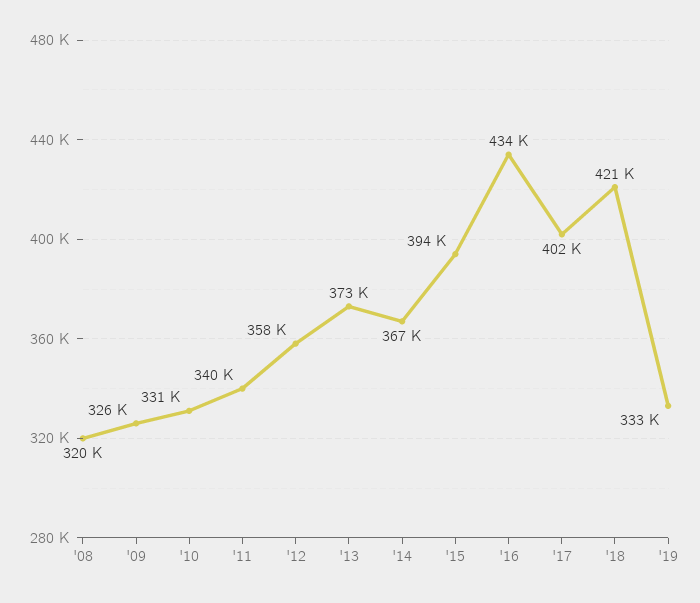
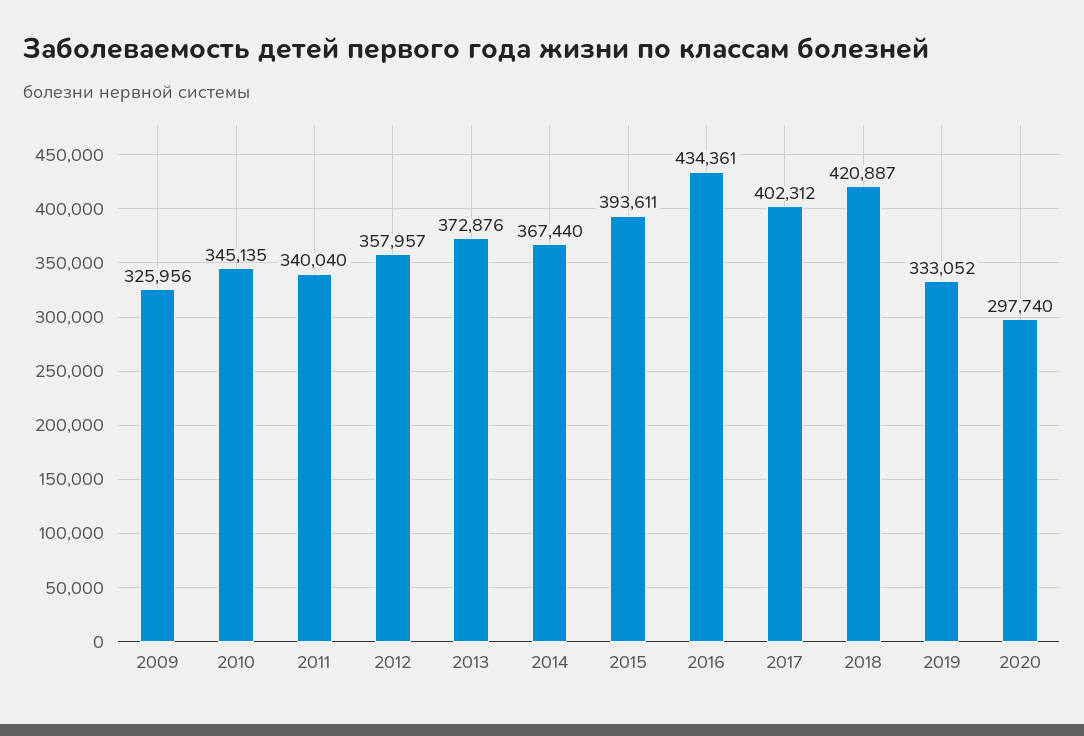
'08: 320000 -> none
'10: 331000 -> 345135
2020: none -> 297740

